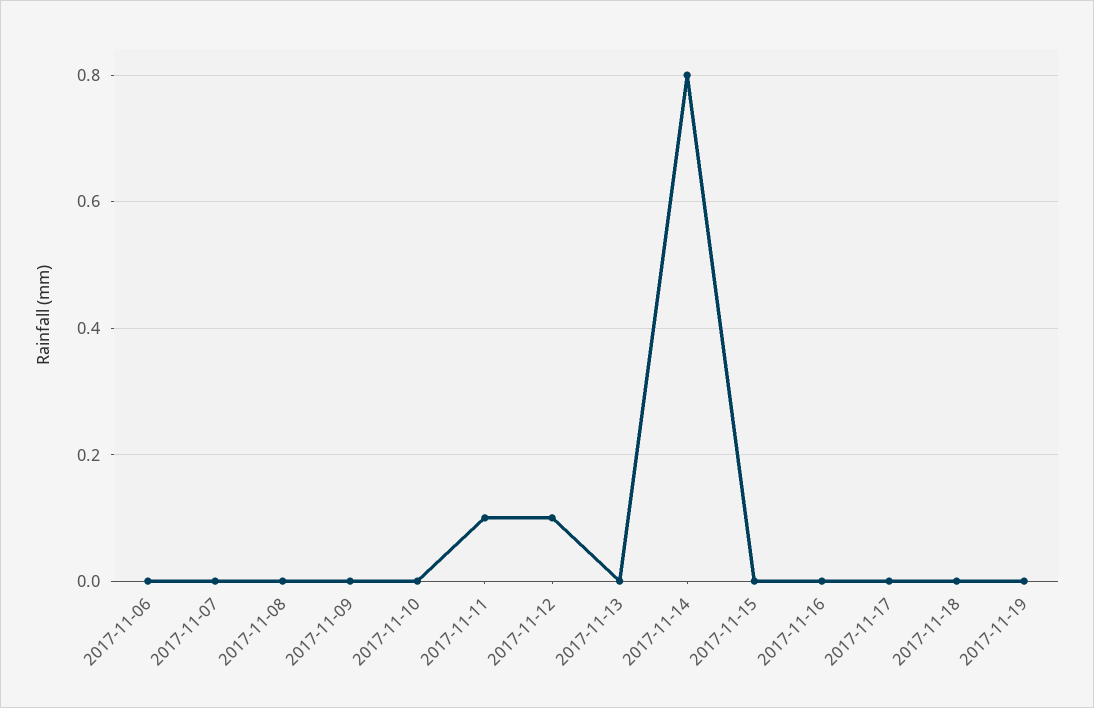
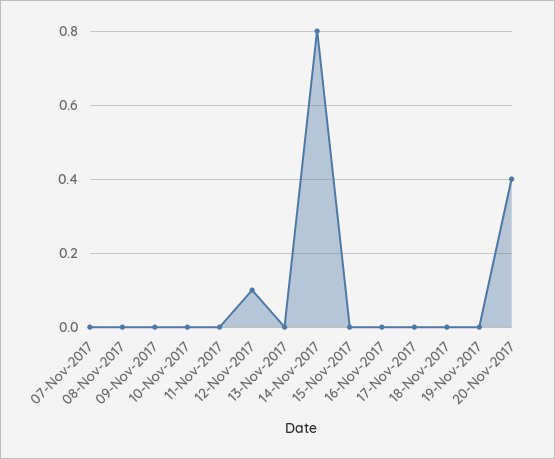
2017-11-06: 0 -> none
2017-11-11: 0.1 -> 0
20-Nov-2017: none -> 0.4

